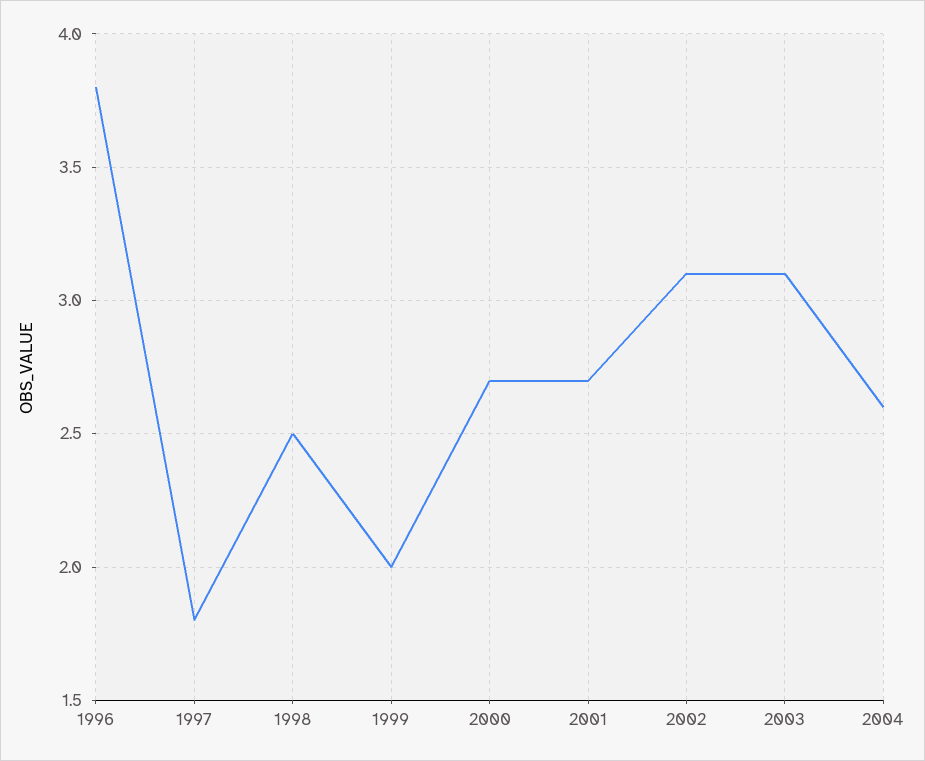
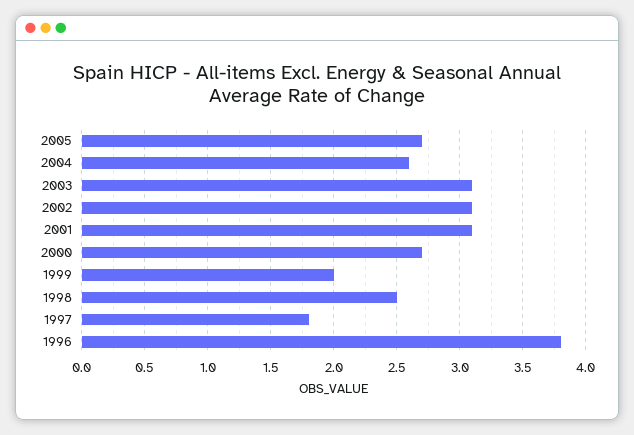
2001: 2.7 -> 3.1
2005: none -> 2.7

